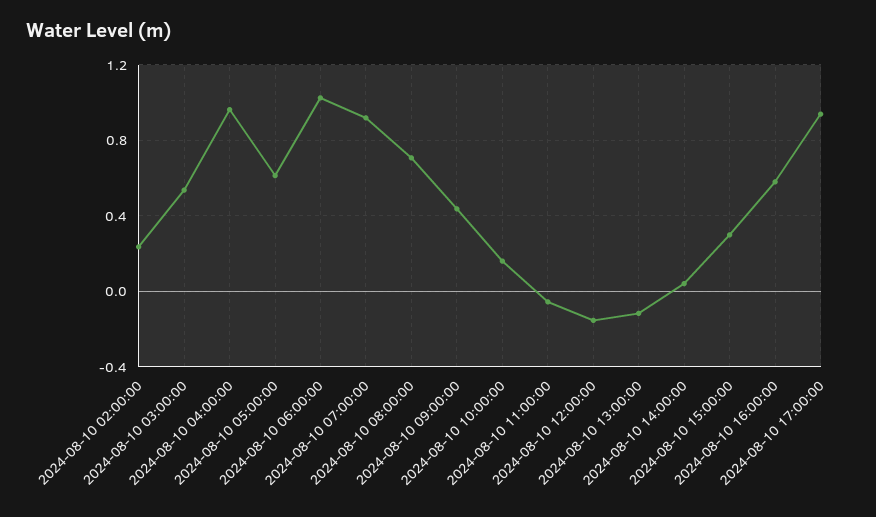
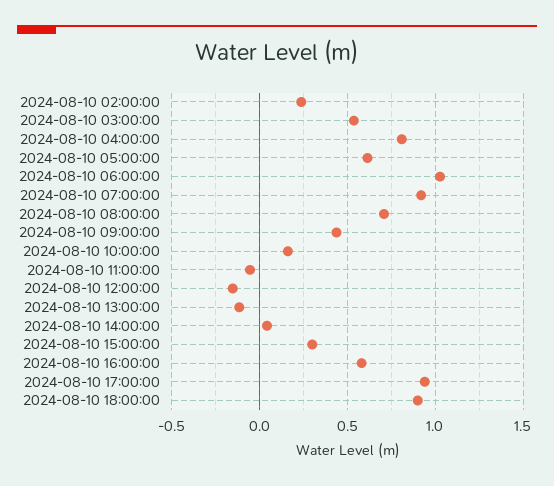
2024-08-10 04:00:00: 0.95 -> 0.8
2024-08-10 18:00:00: none -> 0.9

